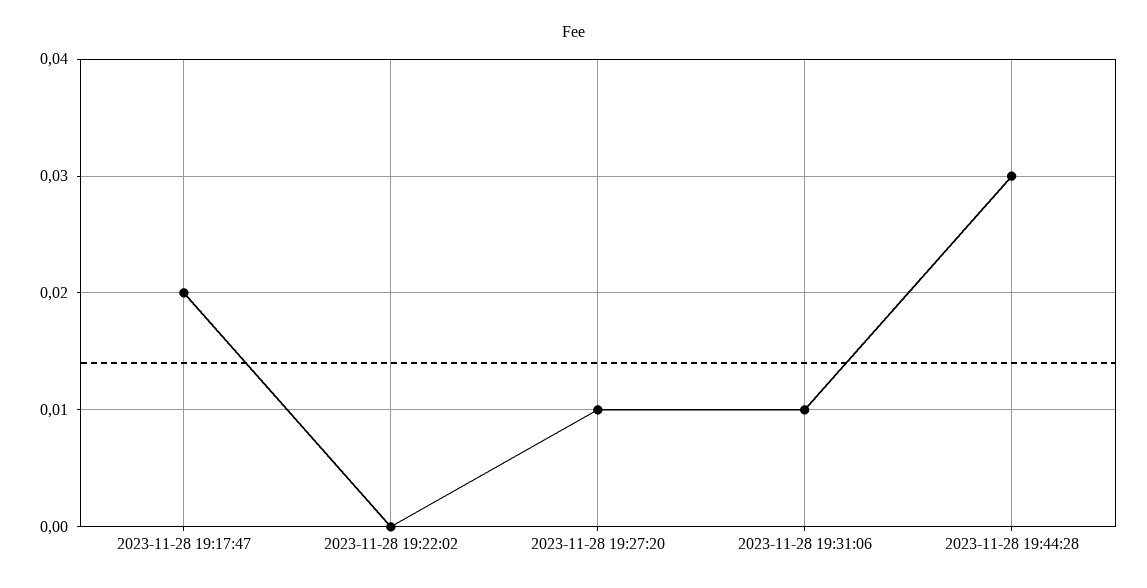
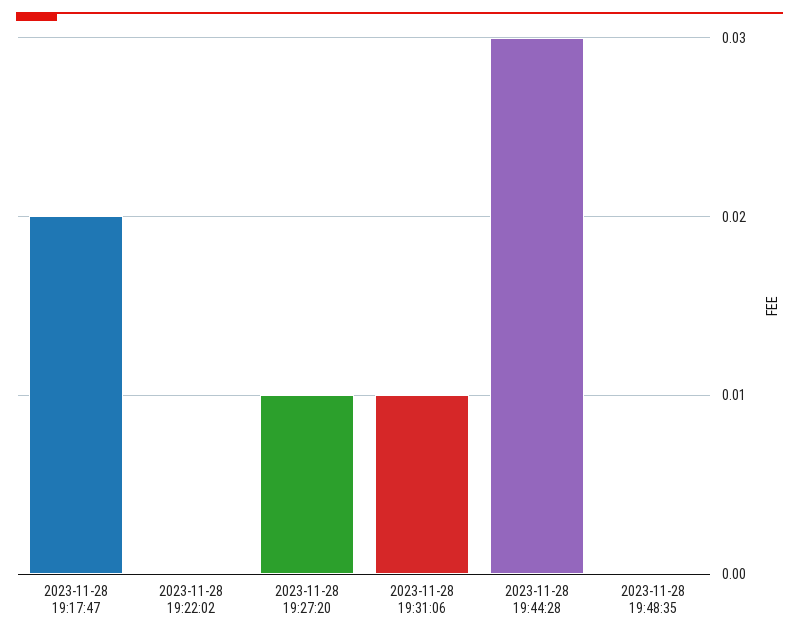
2023-11-28 19:48:35: none -> 0

